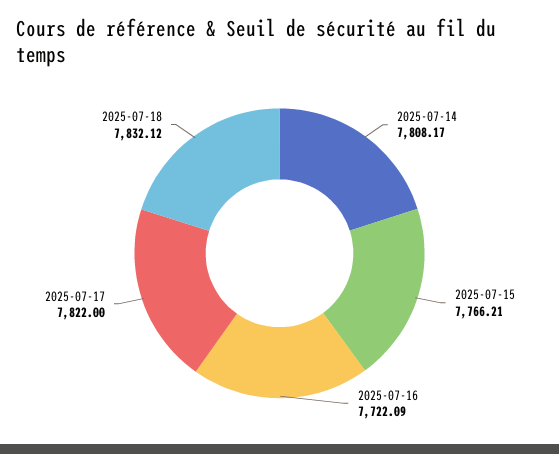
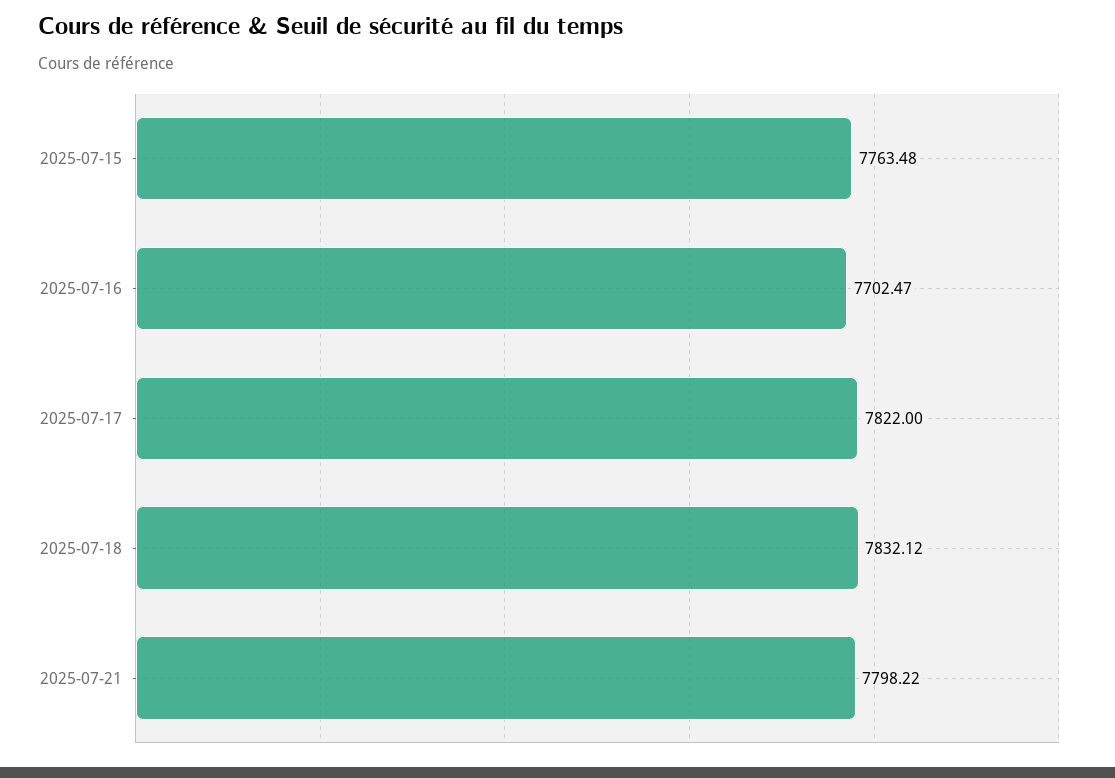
2025-07-14: 7808.17 -> none
2025-07-15: 7766.21 -> 7763.48
2025-07-16: 7722.09 -> 7702.47
2025-07-21: none -> 7798.22

